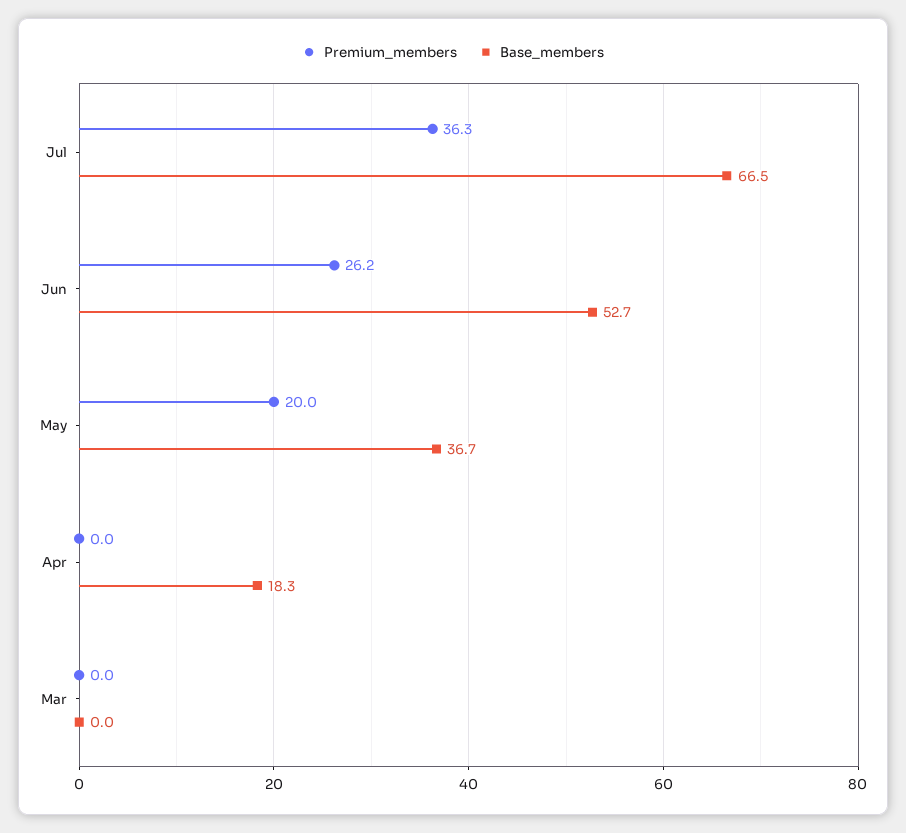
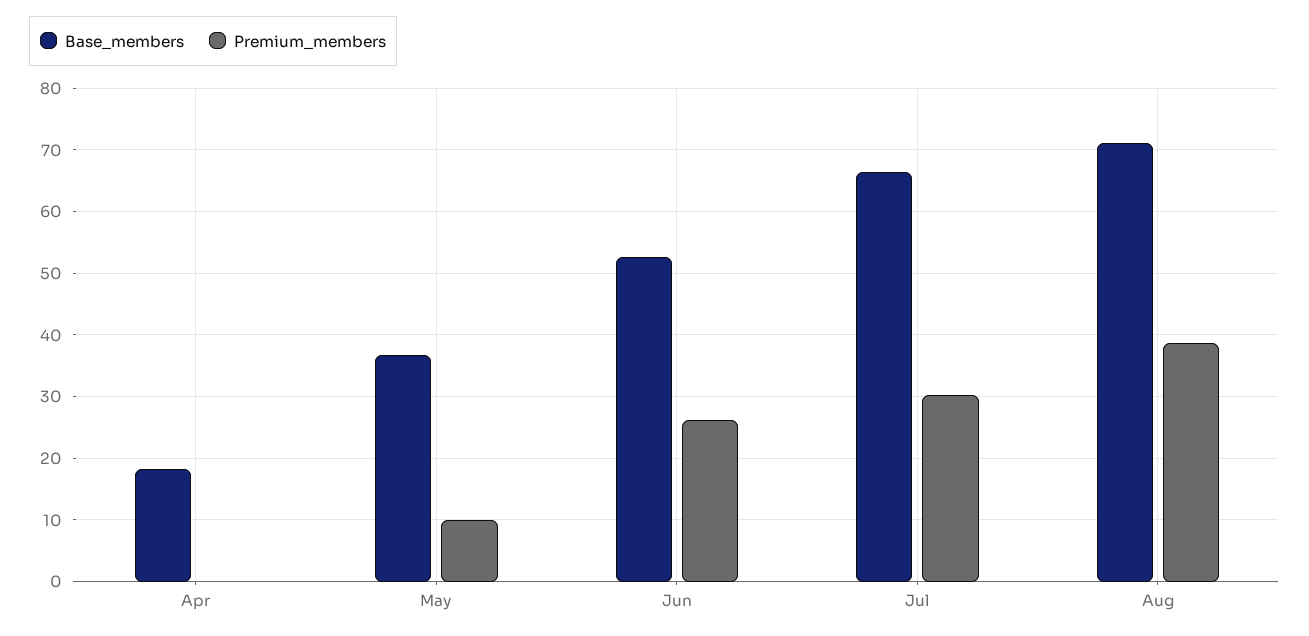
Premium_members, Jul: 36.3 -> 30
Premium_members, May: 20 -> 10
Premium_members, Mar: 0 -> none
Base_members, Mar: 0 -> none
Base_members, Aug: none -> 71
Premium_members, Aug: none -> 39

